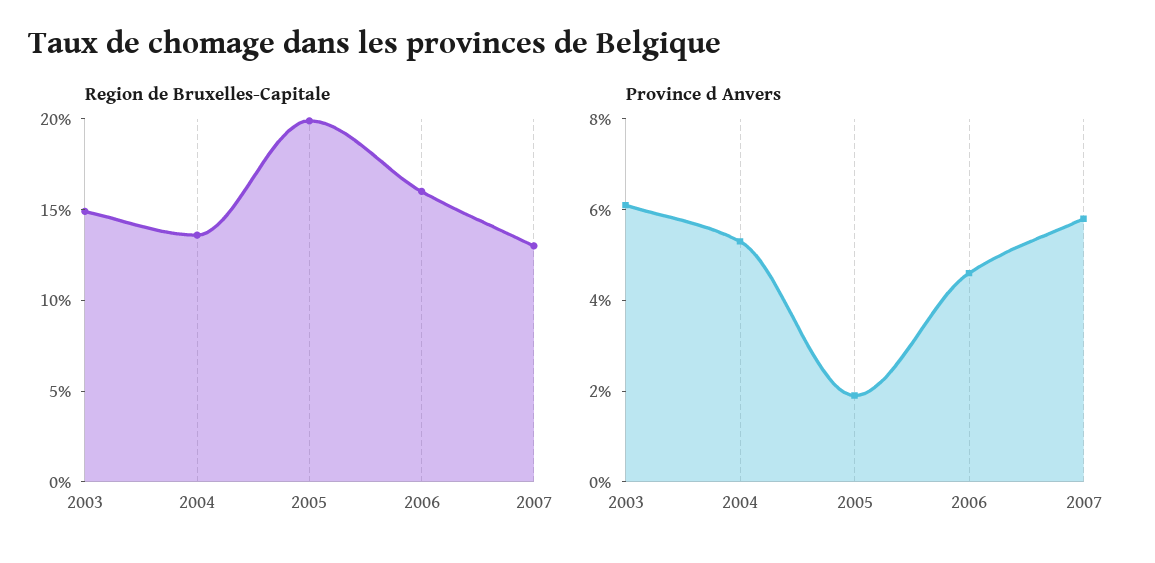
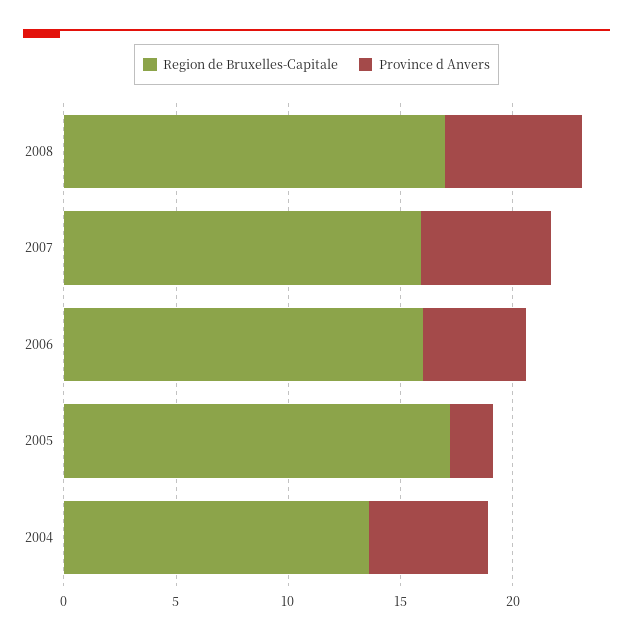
Region de Bruxelles-Capitale, 2003: 15 -> none
Region de Bruxelles-Capitale, 2005: 20 -> 17
Region de Bruxelles-Capitale, 2007: 13 -> 16
Province d Anvers, 2003: 6 -> none
Region de Bruxelles-Capitale, 2008: none -> 17
Province d Anvers, 2008: none -> 6

